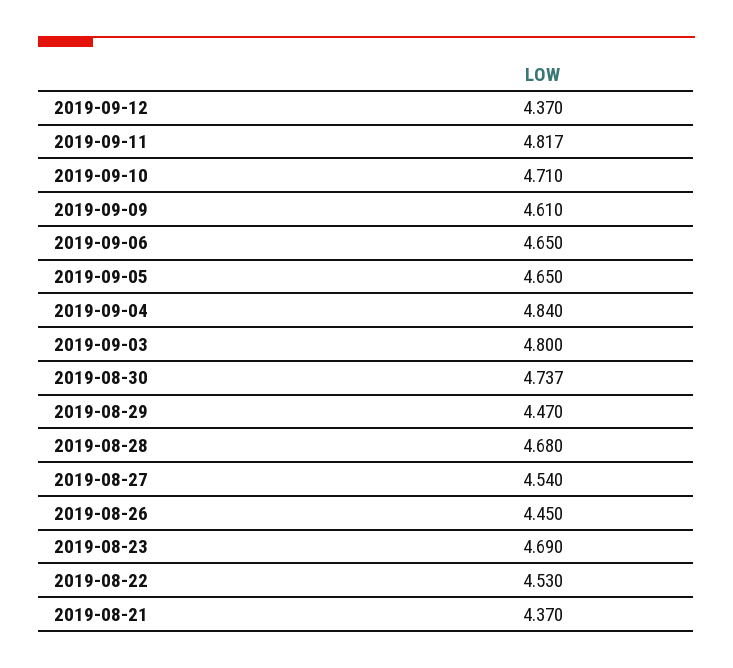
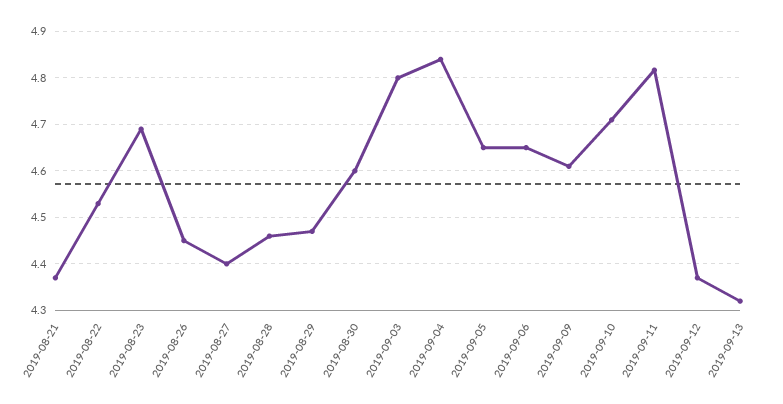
2019-08-30: 4.737 -> 4.6
2019-08-28: 4.68 -> 4.46
2019-08-27: 4.54 -> 4.4
2019-09-13: none -> 4.32

